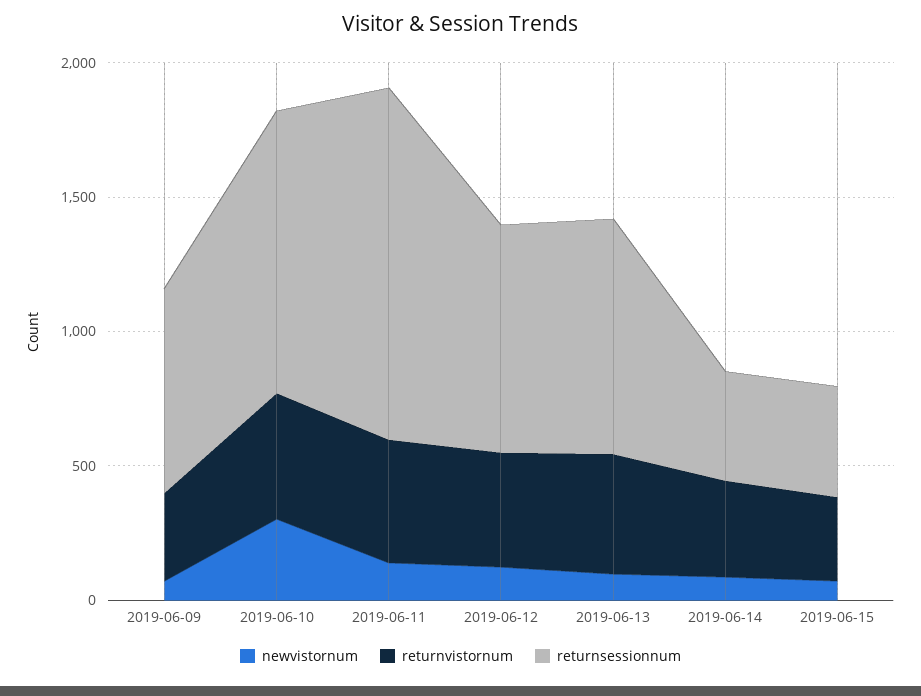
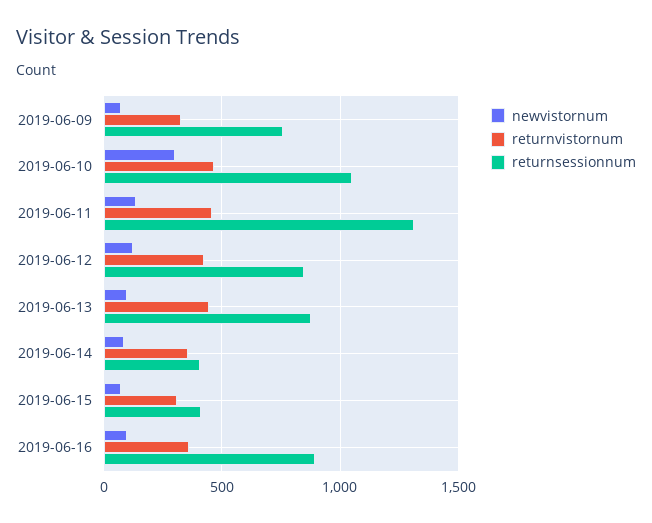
newvistornum, 2019-06-16: none -> 100
returnvistornum, 2019-06-16: none -> 350
returnsessionnum, 2019-06-16: none -> 900

